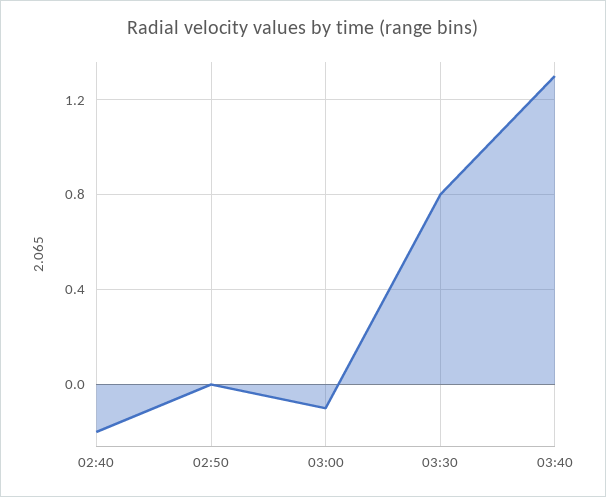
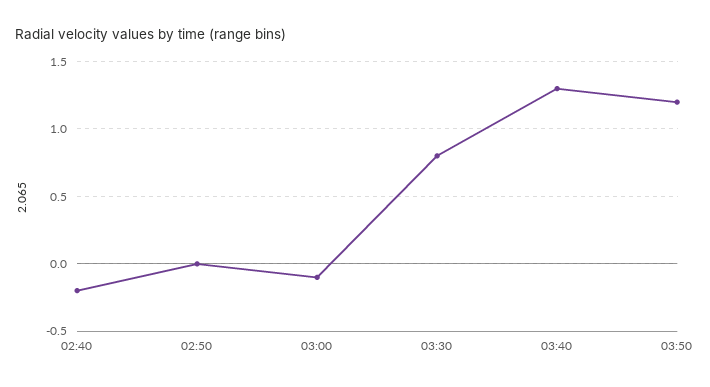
03:50: none -> 1.2

